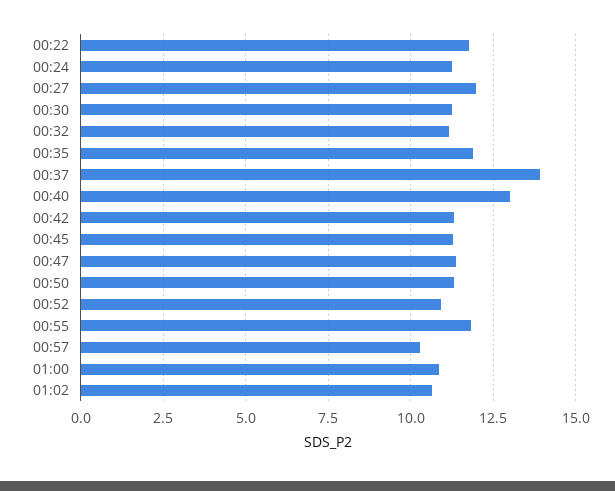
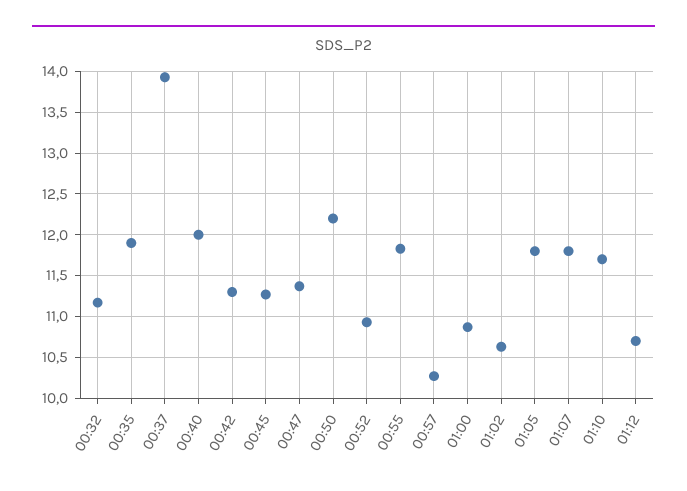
00:22: 11.75 -> none
00:24: 11.25 -> none
00:27: 12 -> none
00:30: 11.25 -> none
00:40: 13 -> 12
00:50: 11.25 -> 12.2
01:05: none -> 11.8
01:07: none -> 11.8
01:10: none -> 11.7
01:12: none -> 10.7

